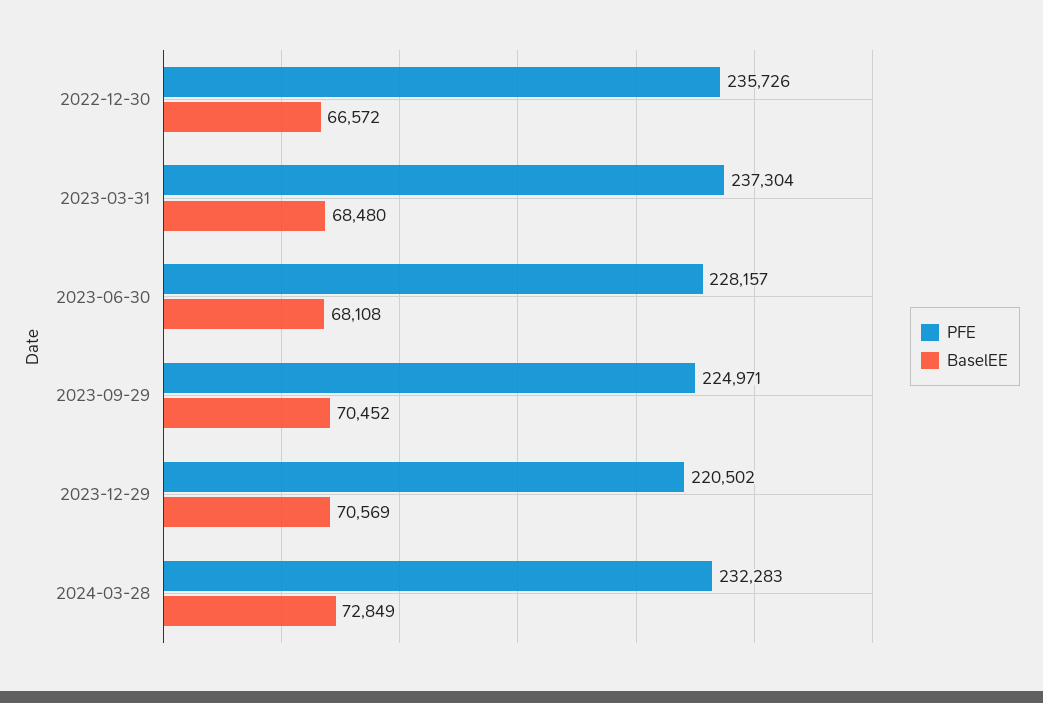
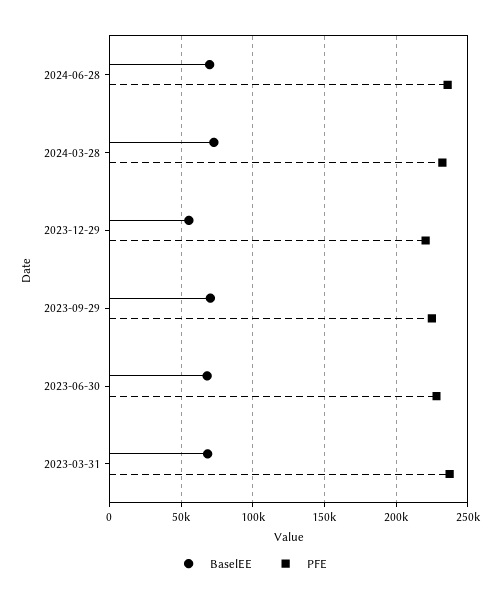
PFE, 2022-12-30: 235726 -> none
BaselEE, 2022-12-30: 66572 -> none
BaselEE, 2023-12-29: 70569 -> 55000
BaselEE, 2024-06-28: none -> 70000
PFE, 2024-06-28: none -> 235000

